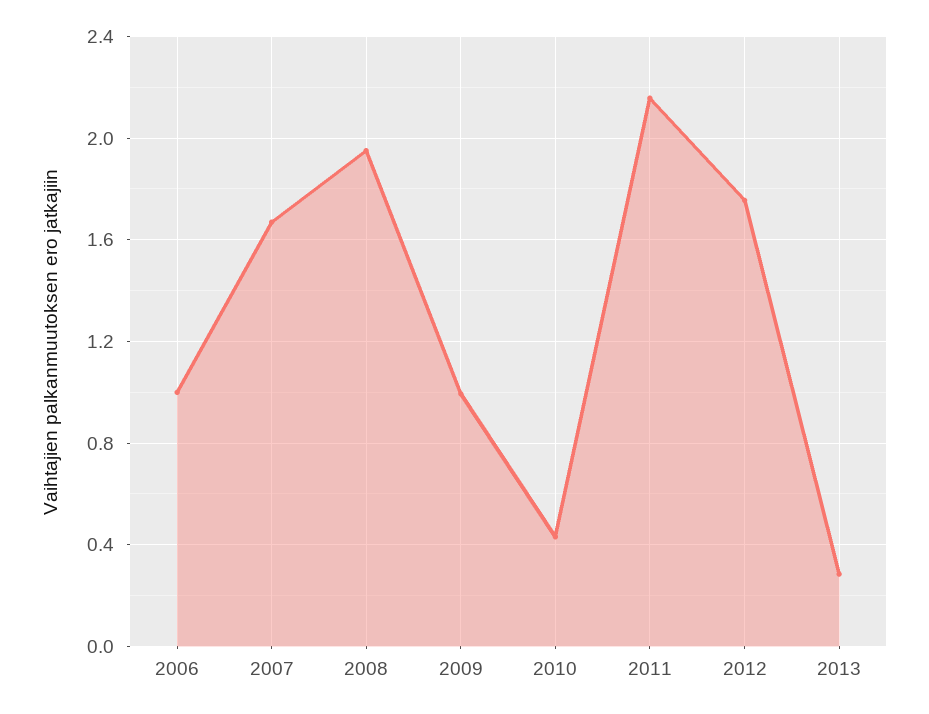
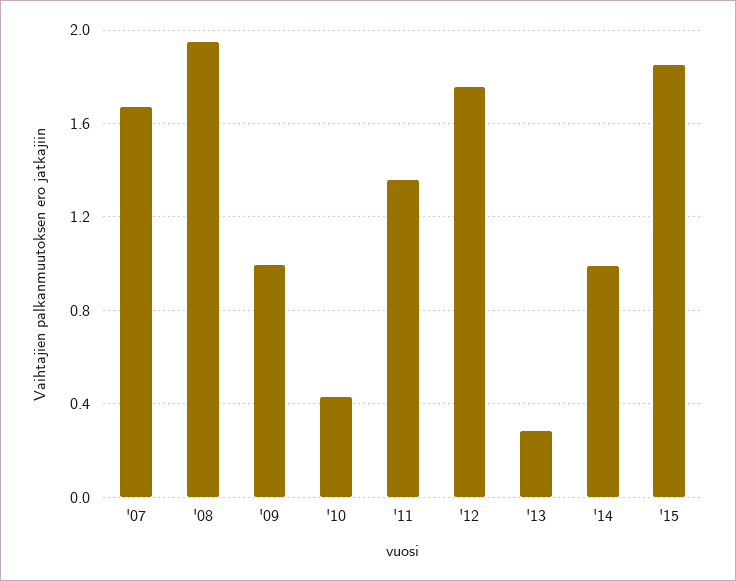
2006: 1 -> none
2011: 2.15 -> 1.35
'14: none -> 1
'15: none -> 1.85

